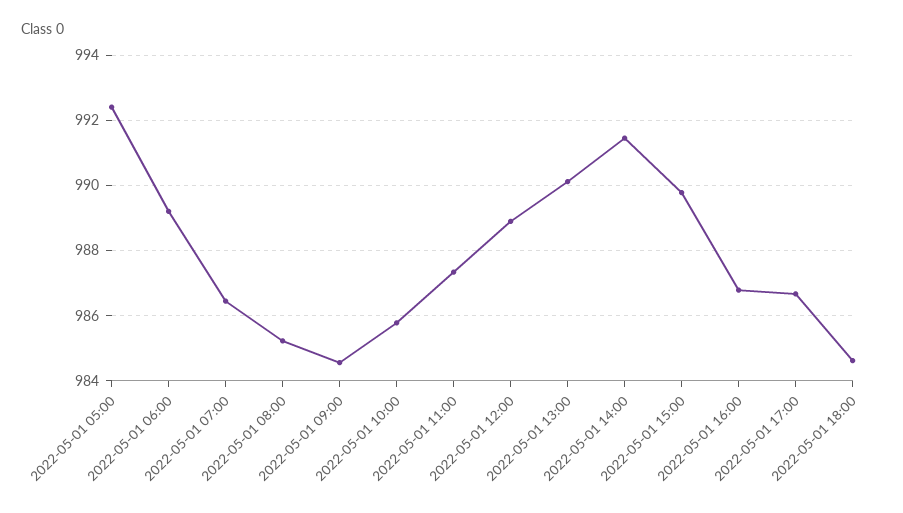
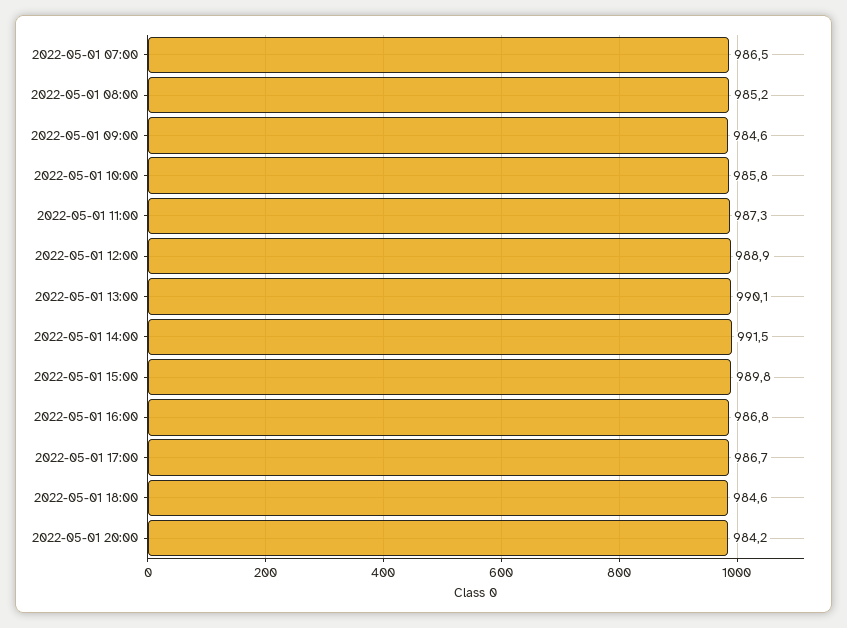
2022-05-01 05:00: 992.4 -> none
2022-05-01 06:00: 989.2 -> none
2022-05-01 20:00: none -> 984.2

